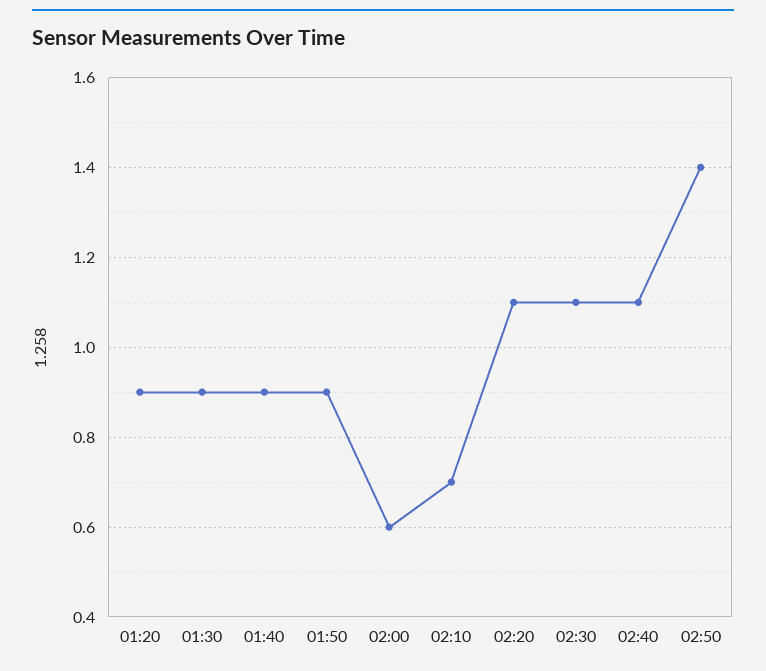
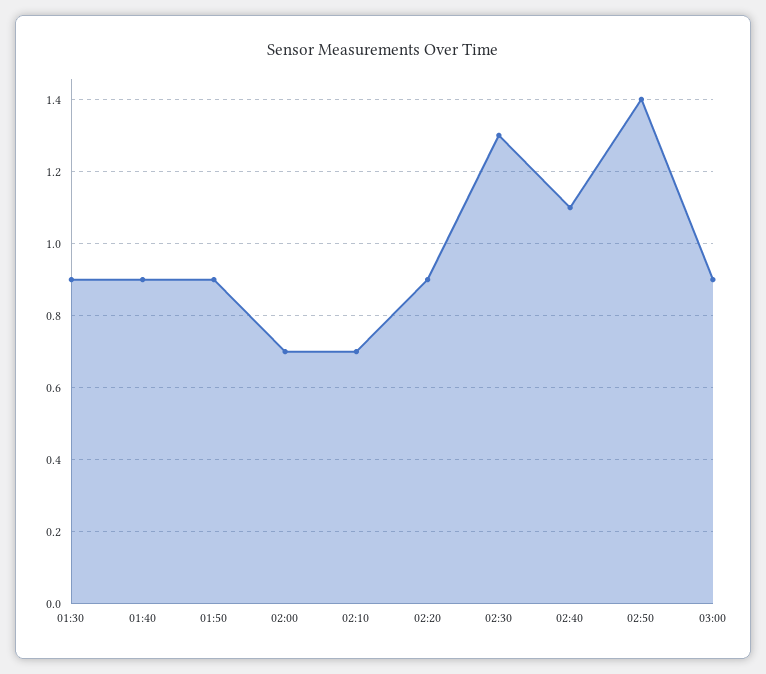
01:20: 0.9 -> none
02:00: 0.6 -> 0.7
02:20: 1.1 -> 0.9
02:30: 1.1 -> 1.3
03:00: none -> 0.9

